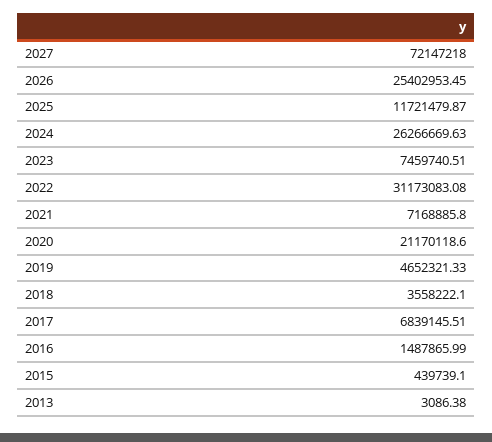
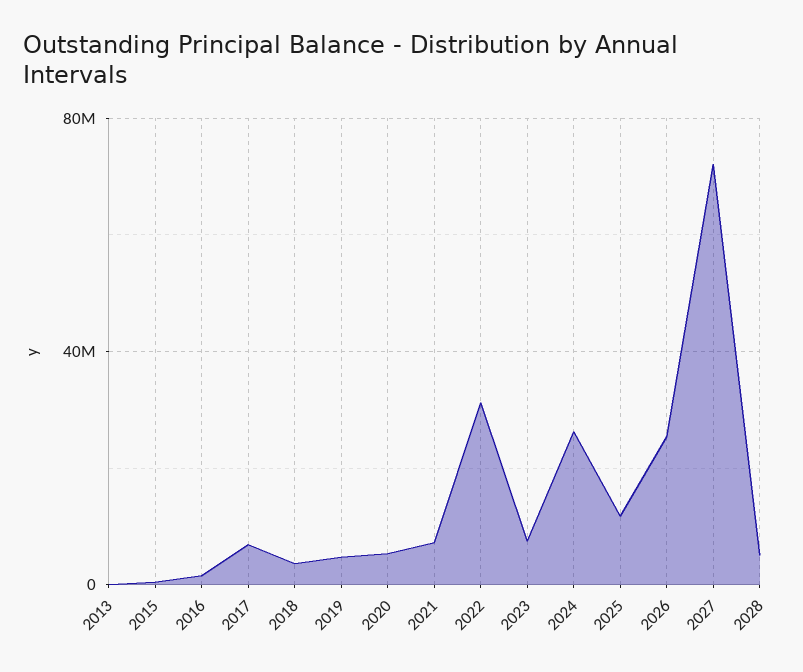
2020: 21170118.6 -> 5000000
2028: none -> 5000000

